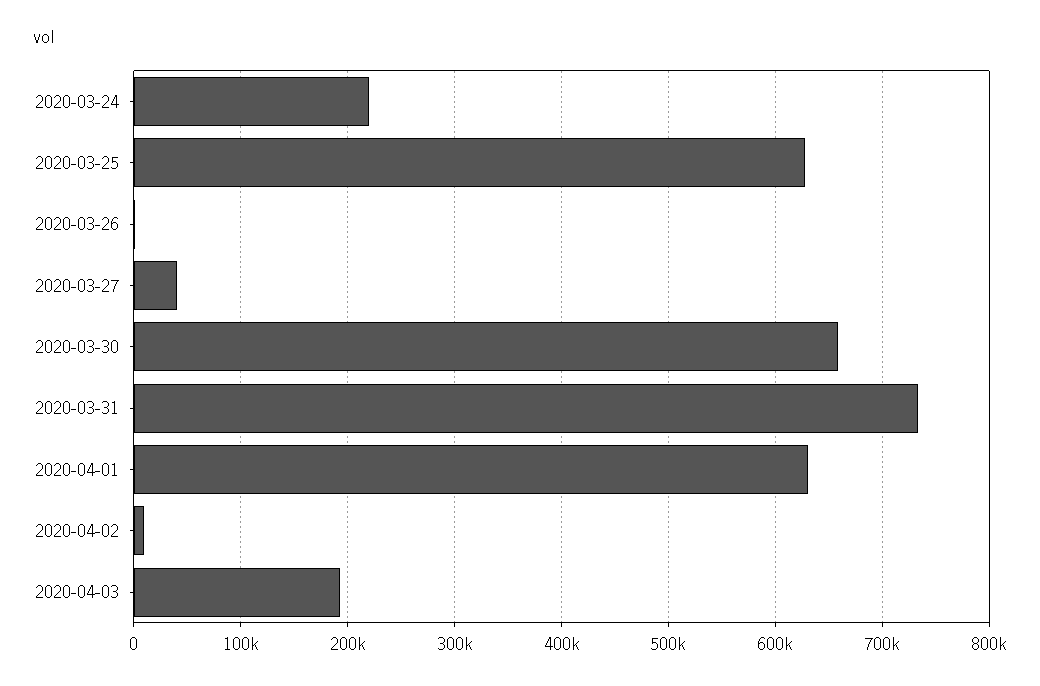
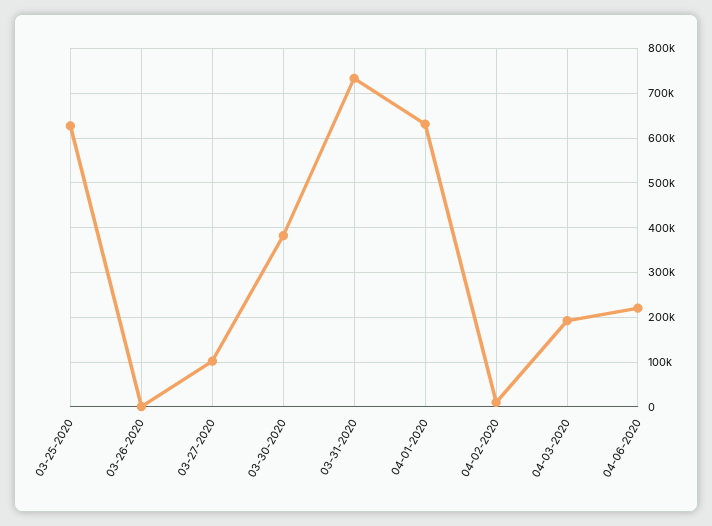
2020-03-24: 220000 -> none
2020-03-27: 40000 -> 100000
2020-03-30: 660000 -> 380000
04-06-2020: none -> 220000

